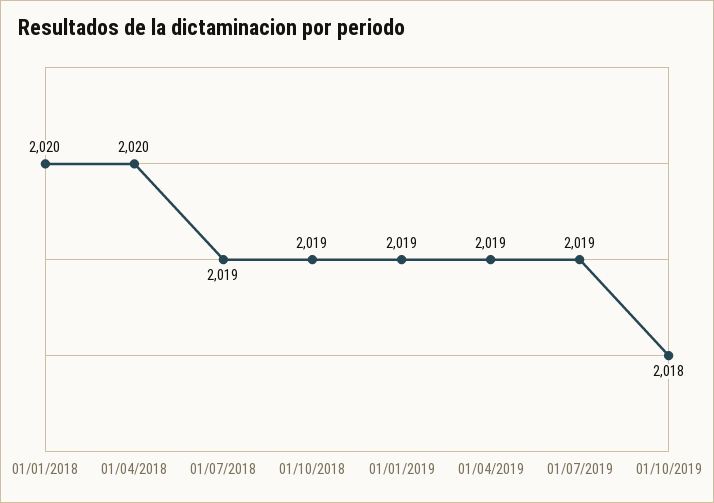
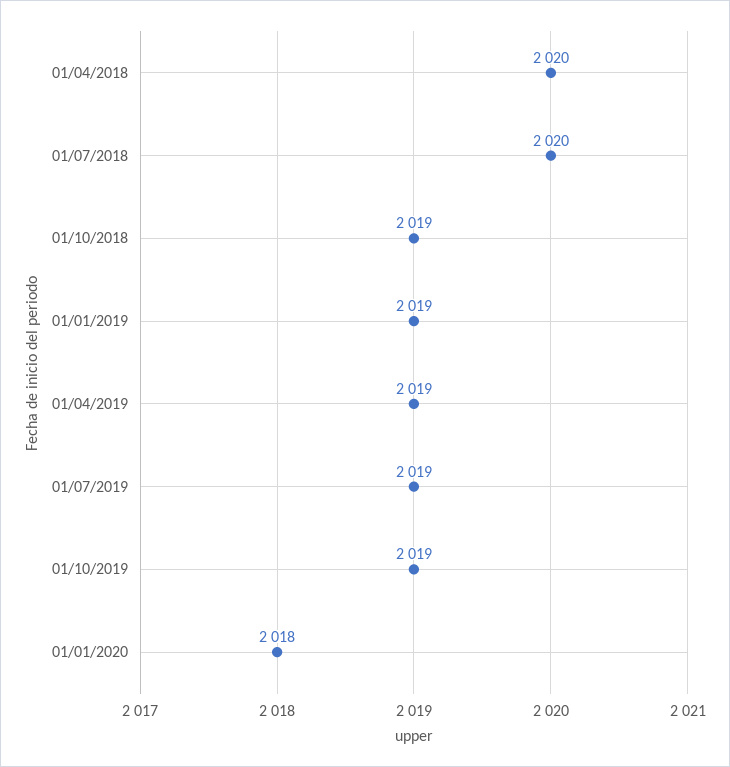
01/01/2018: 2020 -> none
01/07/2018: 2019 -> 2020
01/10/2019: 2018 -> 2019
01/01/2020: none -> 2018

